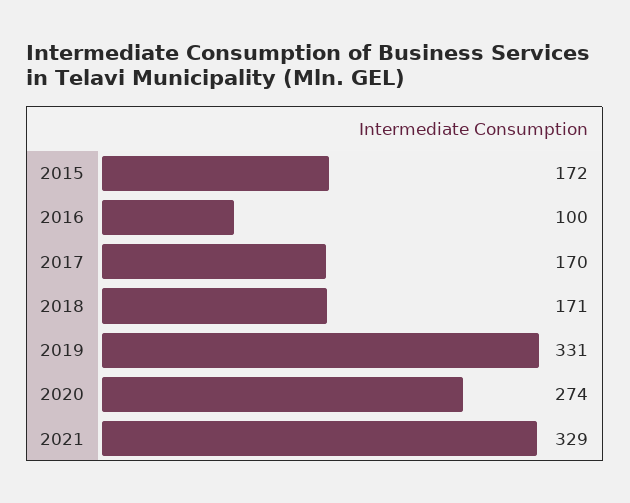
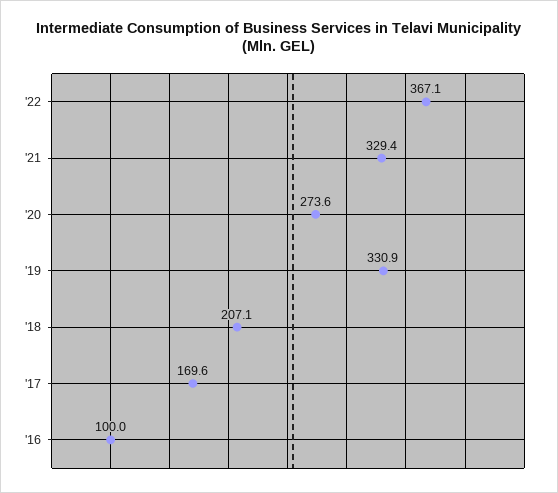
2015: 172 -> none
2018: 171 -> 207.1
'22: none -> 367.1

